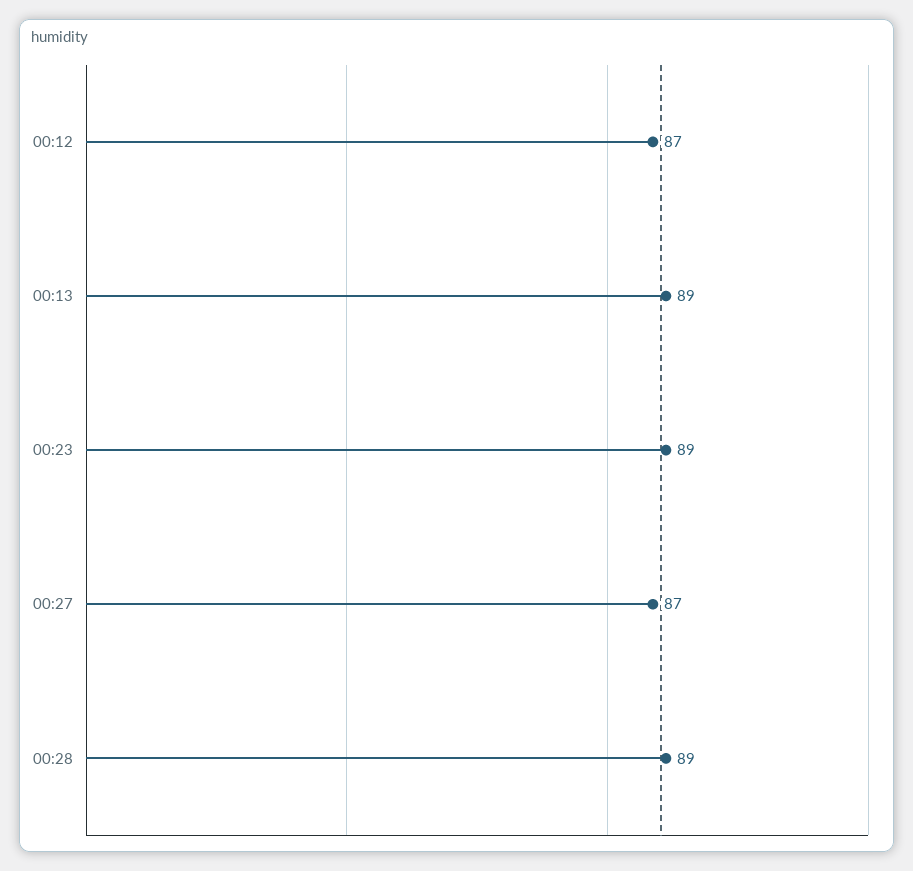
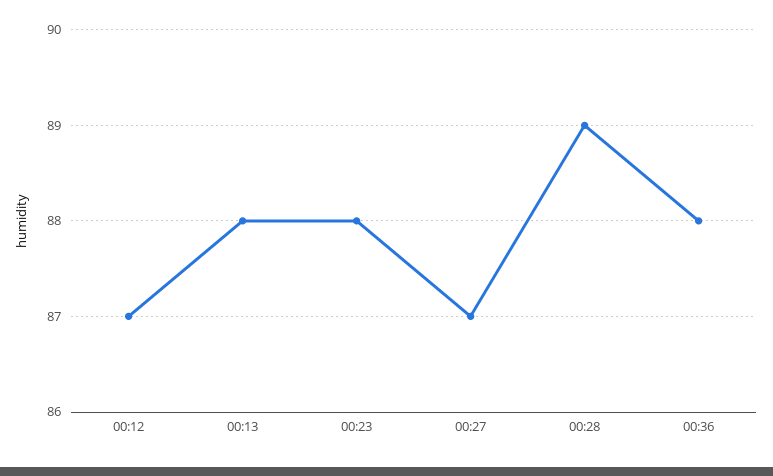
00:13: 89 -> 88
00:23: 89 -> 88
00:36: none -> 88

